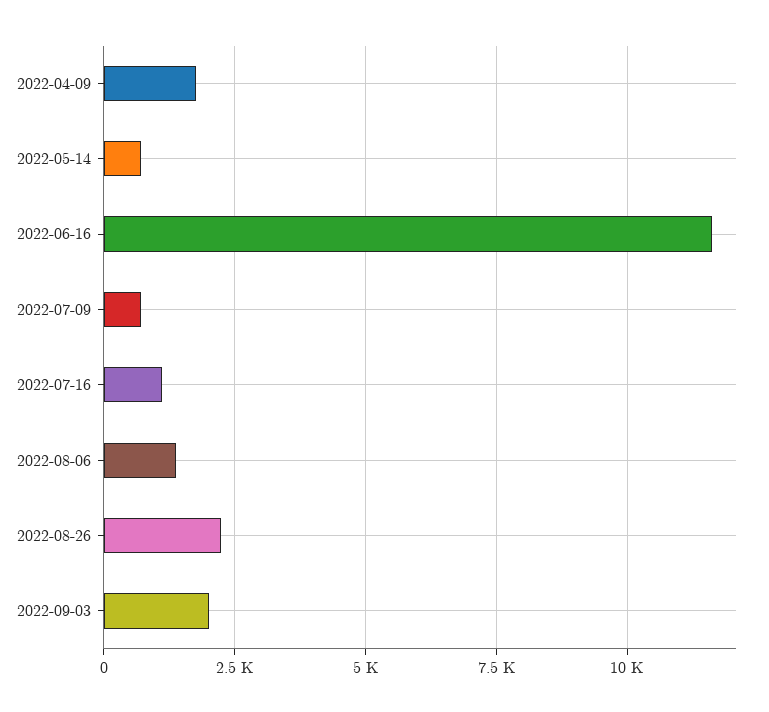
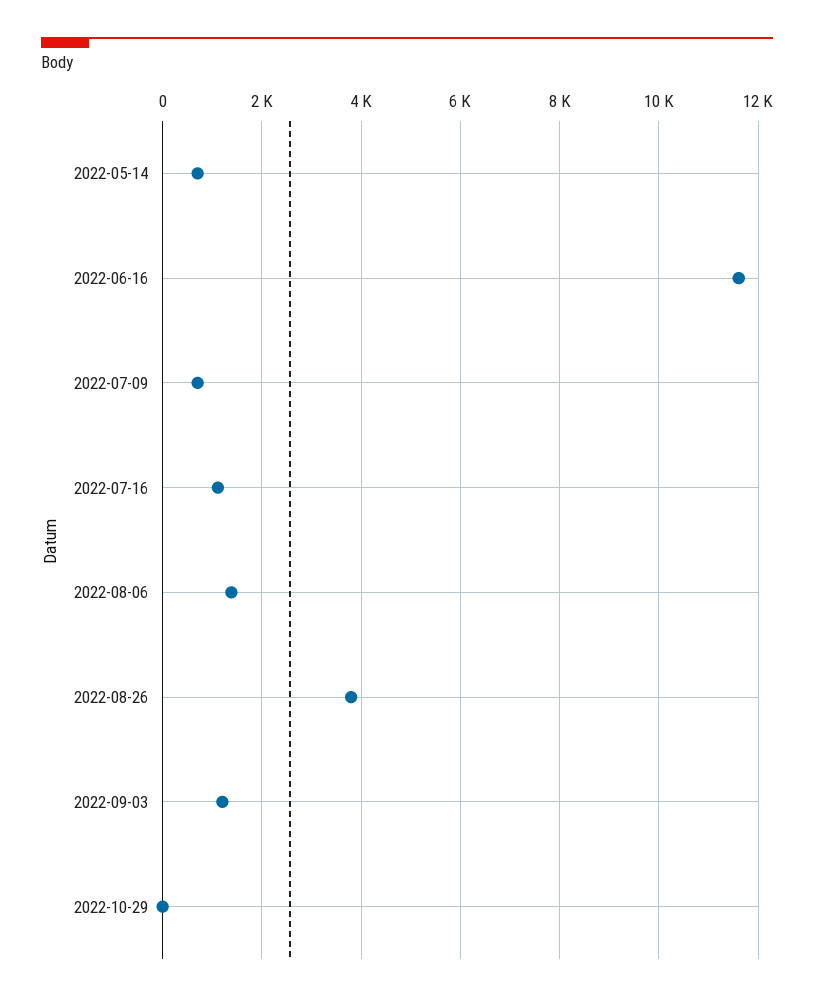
2022-04-09: 1750 -> none
2022-08-26: 2250 -> 3800
2022-09-03: 2000 -> 1200
2022-10-29: none -> 0

